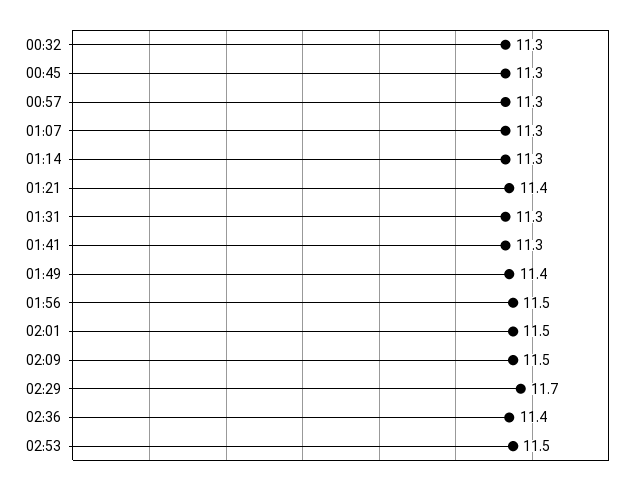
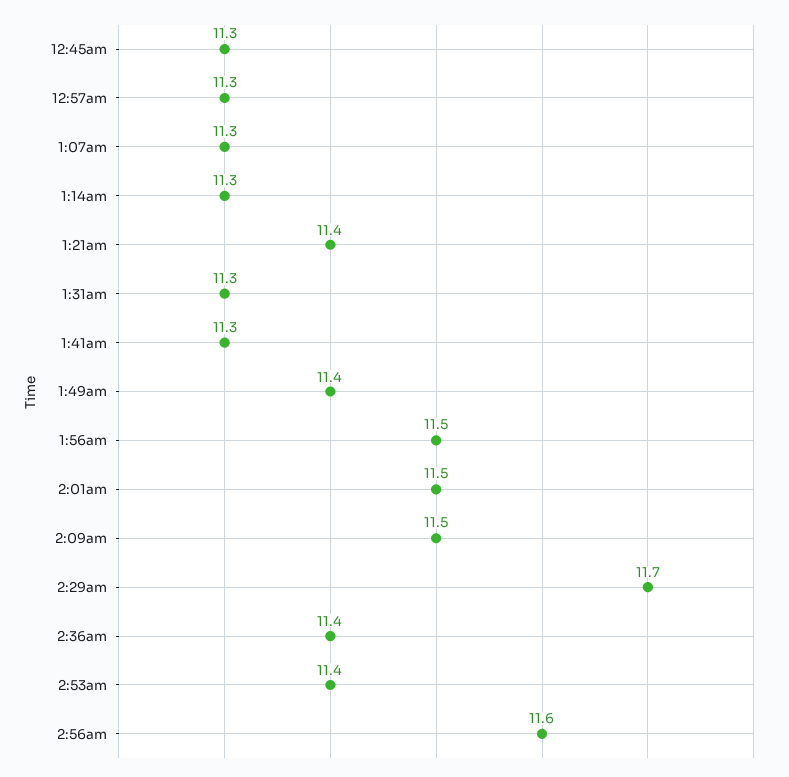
00:32: 11.3 -> none
02:53: 11.5 -> 11.4
2:56am: none -> 11.6

